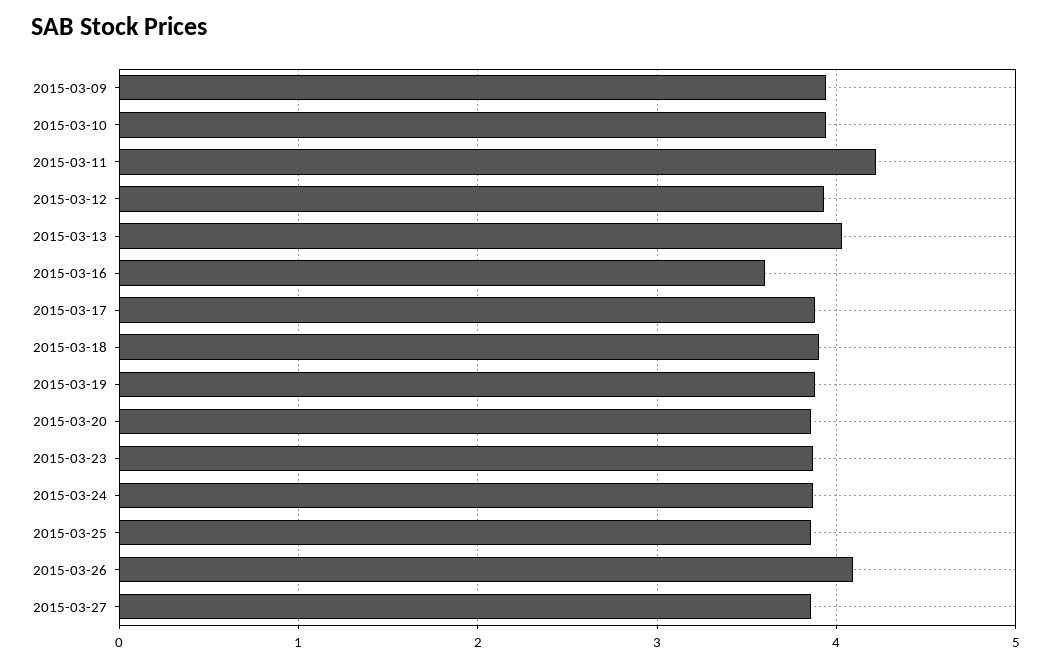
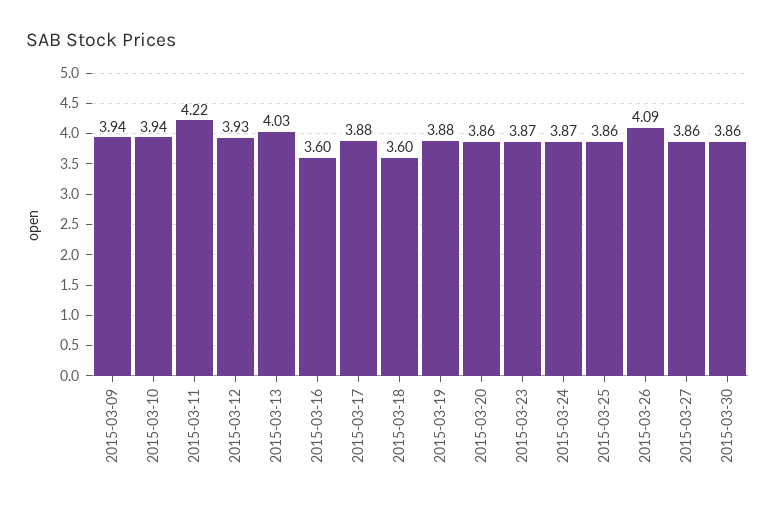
2015-03-18: 3.9 -> 3.6
2015-03-30: none -> 3.86

